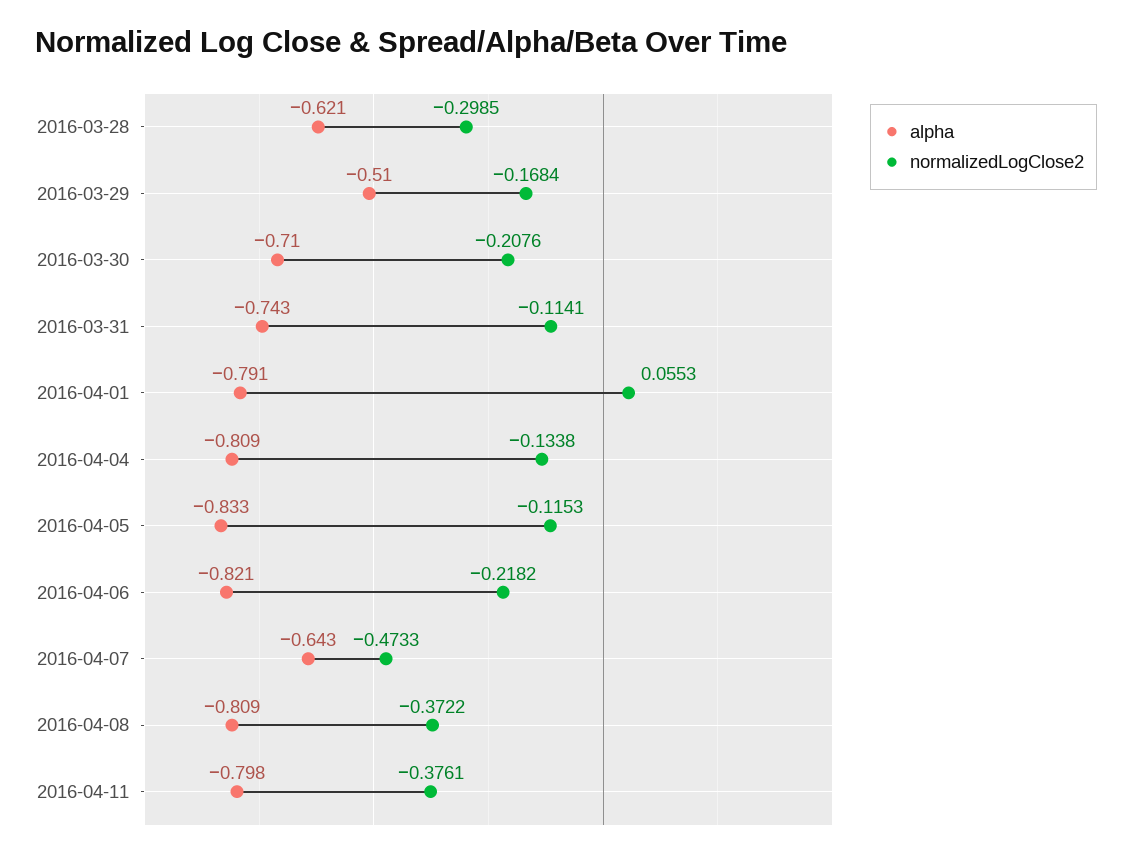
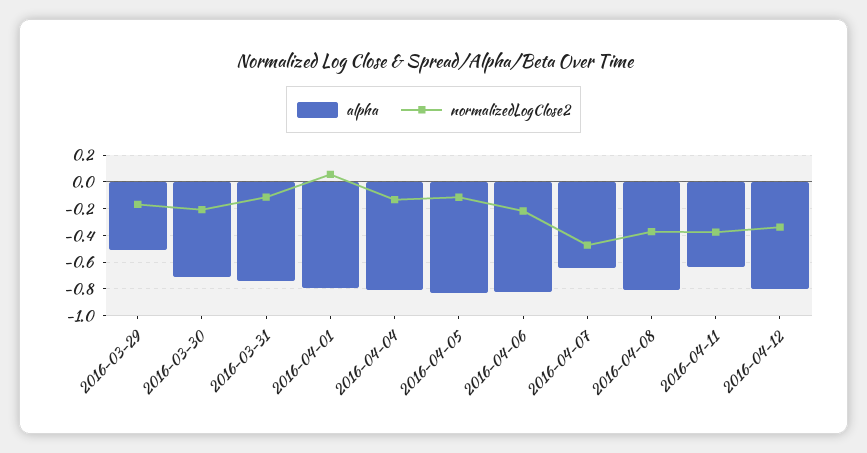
alpha, 2016-03-28: -0.621 -> none
normalizedLogClose2, 2016-03-28: -0.2985 -> none
alpha, 2016-04-11: -0.798 -> -0.65
alpha, 2016-04-12: none -> -0.8
normalizedLogClose2, 2016-04-12: none -> -0.35

